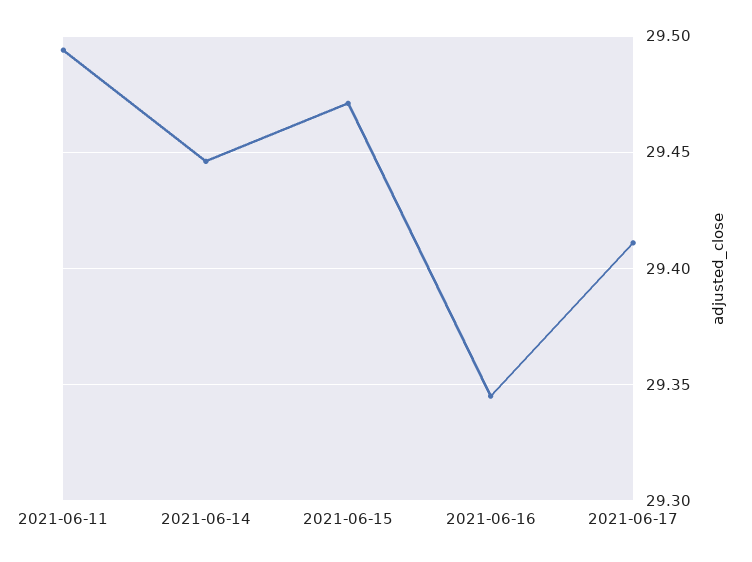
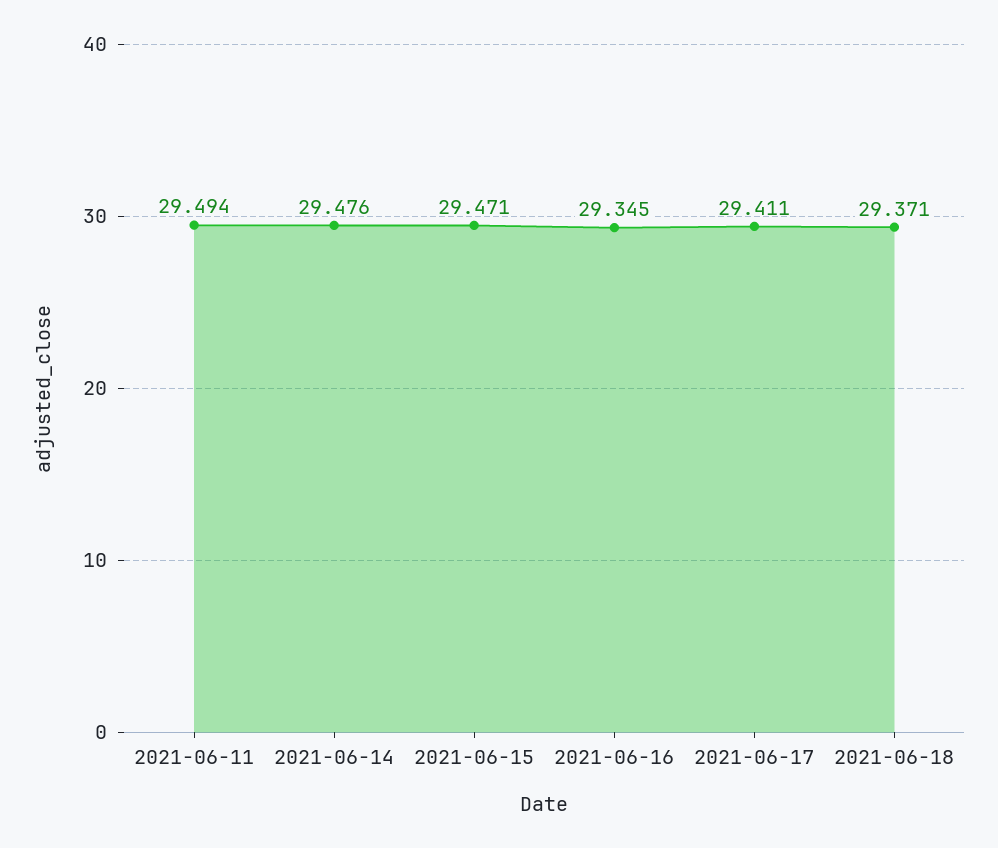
2021-06-14: 29.445 -> 29.476
2021-06-18: none -> 29.371

